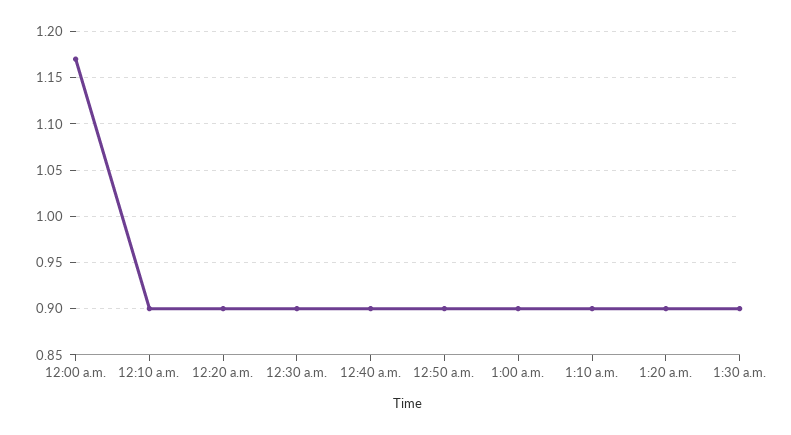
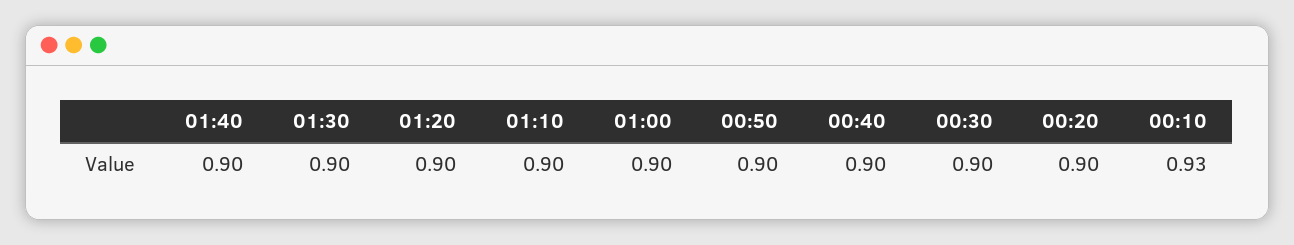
12:00 a.m.: 1.17 -> none
12:10 a.m.: 0.9 -> 0.93
01:40: none -> 0.9

